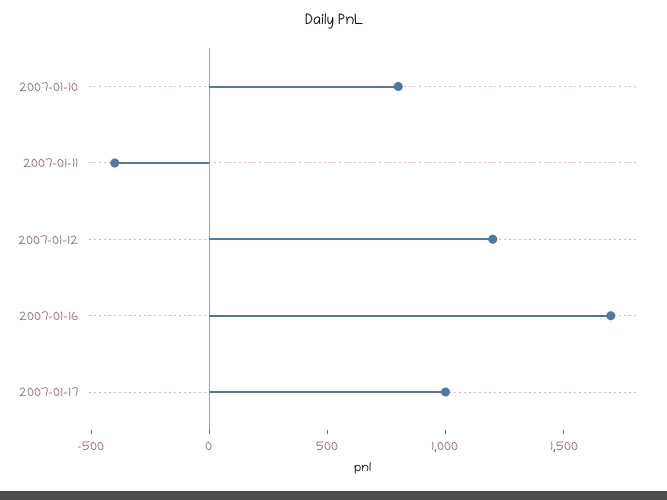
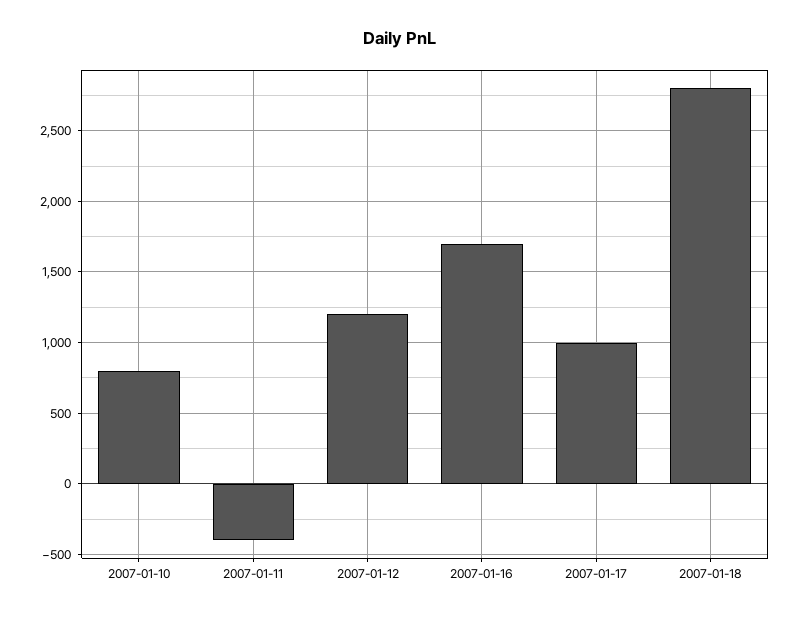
2007-01-18: none -> 2800

